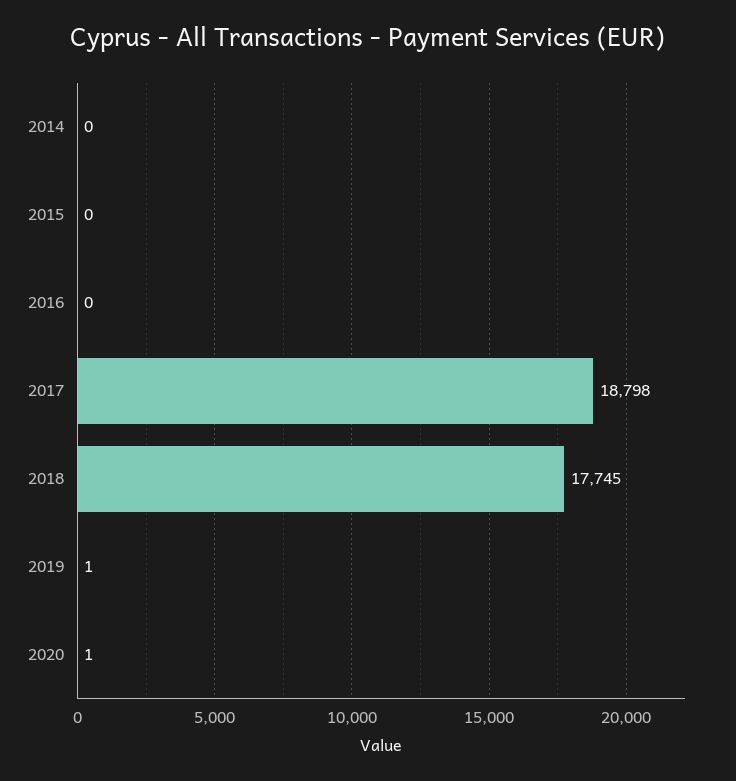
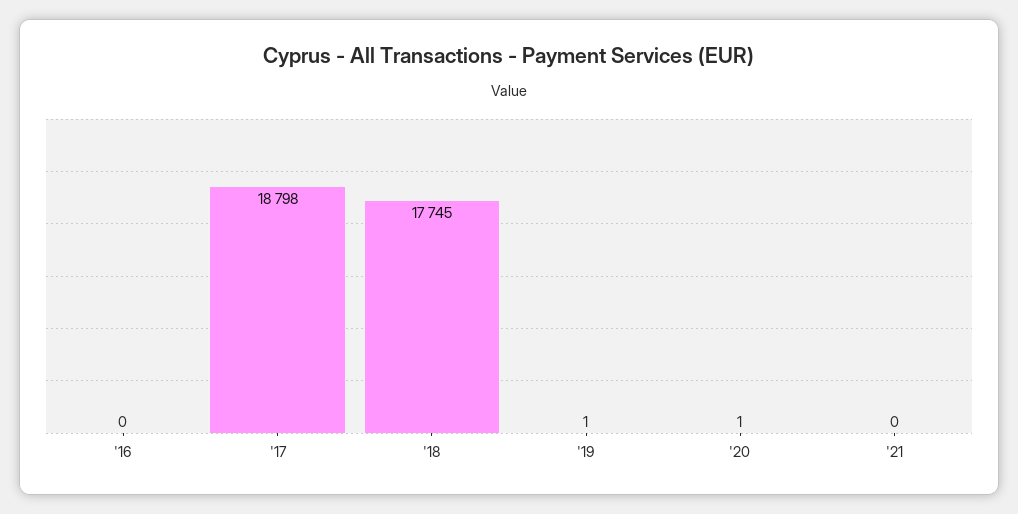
2014: 0 -> none
2015: 0 -> none
'21: none -> 0

